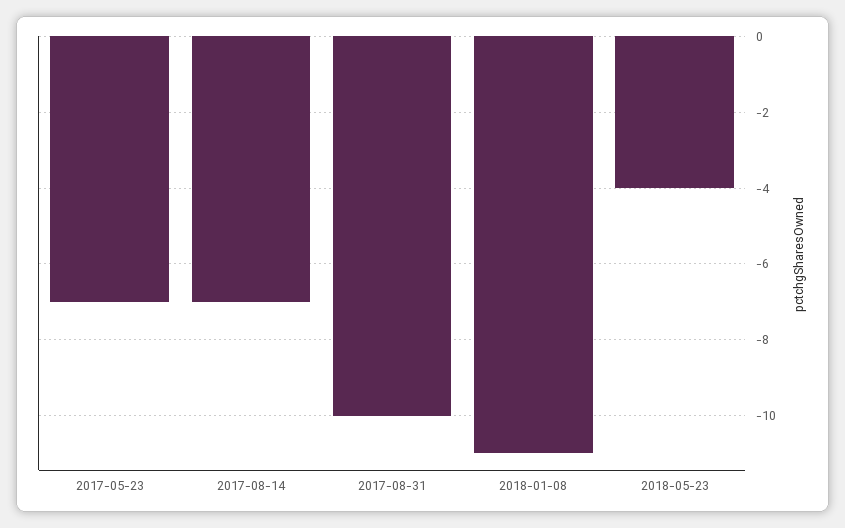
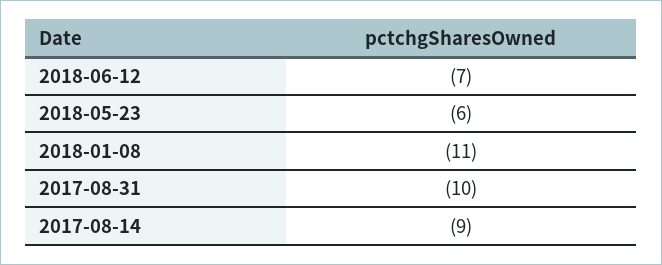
2017-05-23: -7 -> none
2017-08-14: -7 -> -9
2018-05-23: -4 -> -6
2018-06-12: none -> -7

